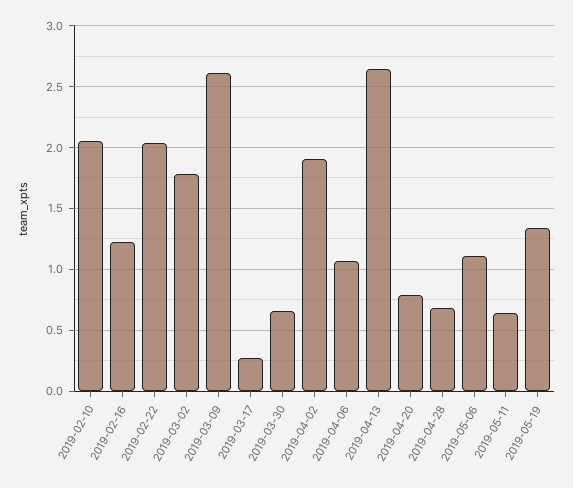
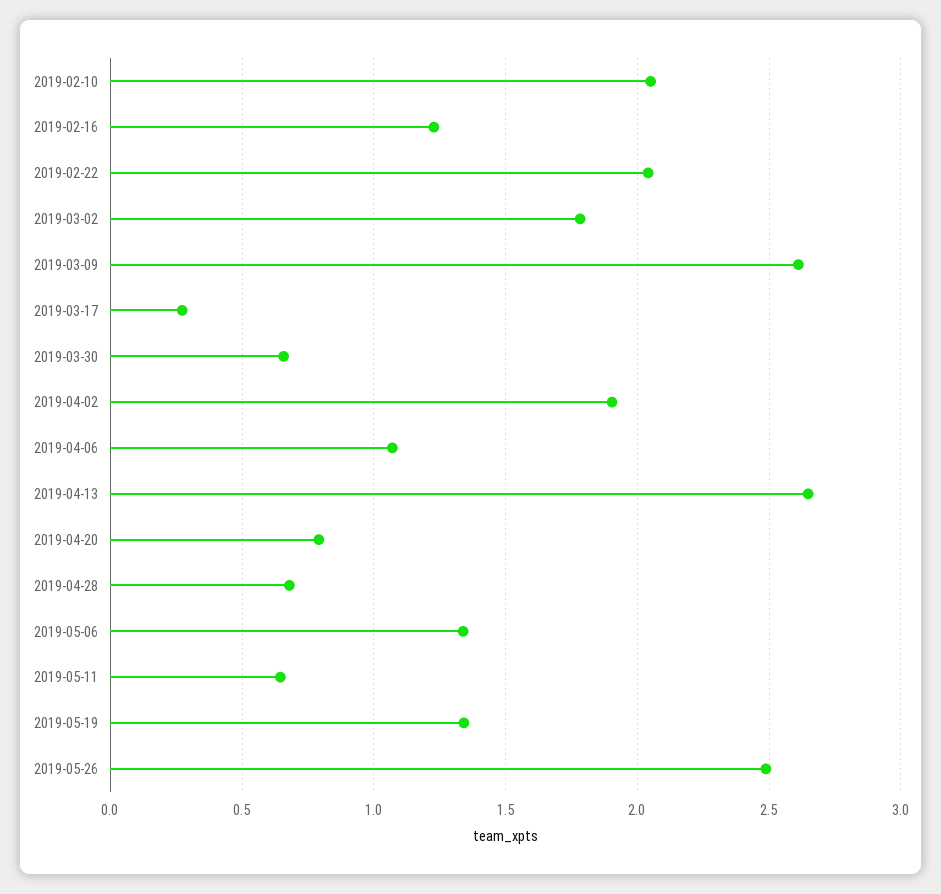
2019-05-06: 1.1 -> 1.35
2019-05-26: none -> 2.5

